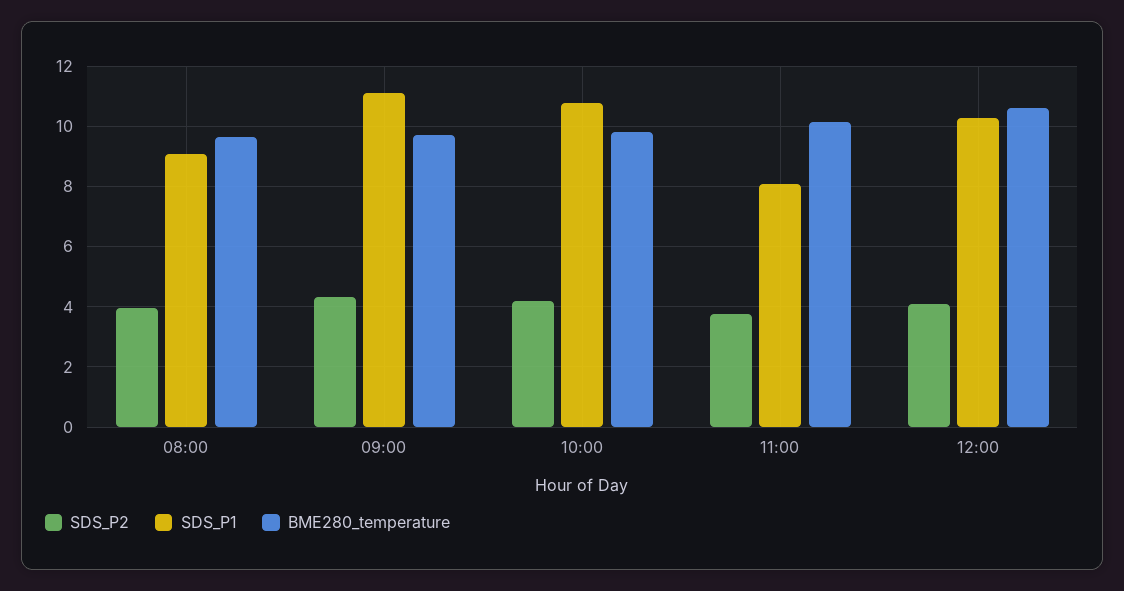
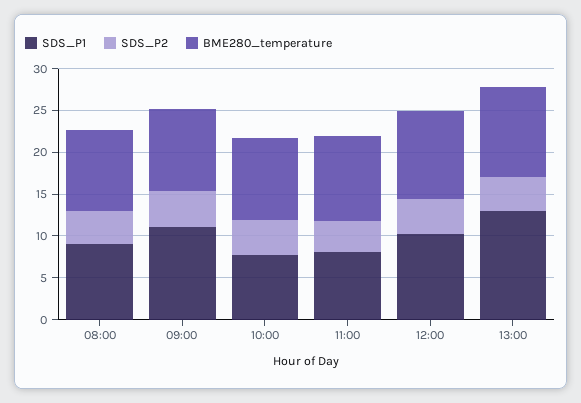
SDS_P1, 10:00: 10.8 -> 8
SDS_P1, 13:00: none -> 13
SDS_P2, 13:00: none -> 4
BME280_temperature, 13:00: none -> 11

